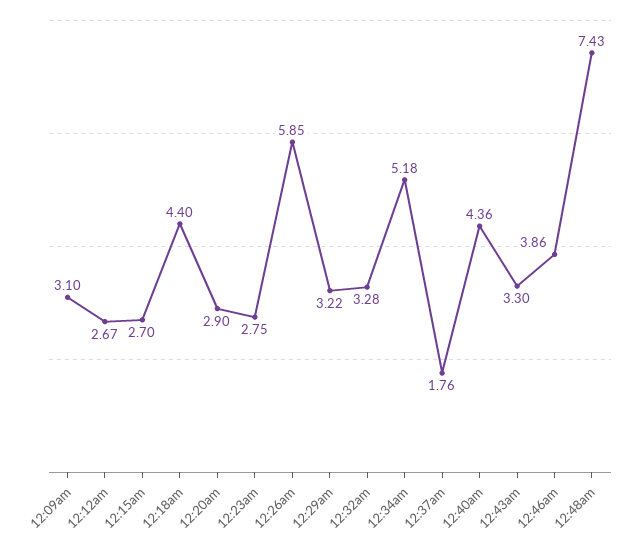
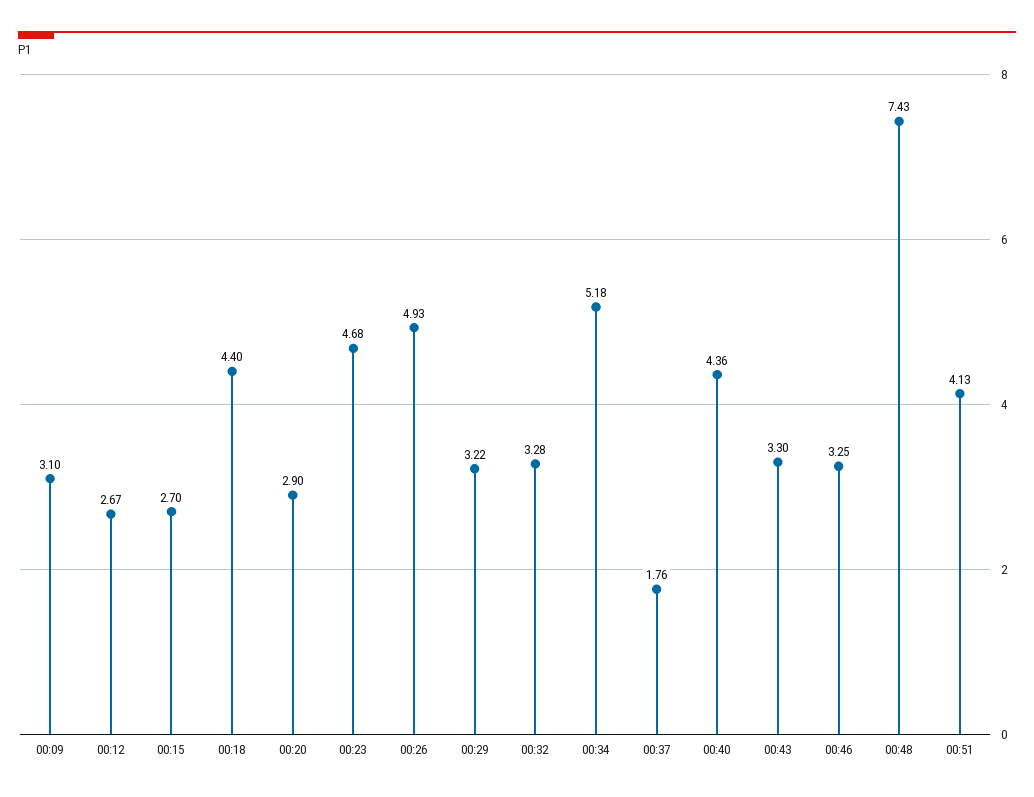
12:23am: 2.75 -> 4.68
12:26am: 5.85 -> 4.93
12:46am: 3.86 -> 3.25
00:51: none -> 4.13

